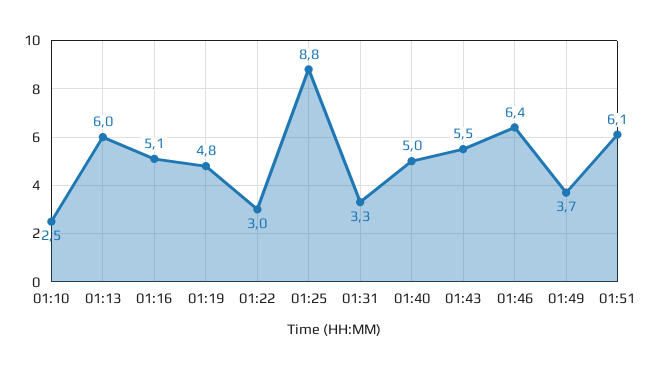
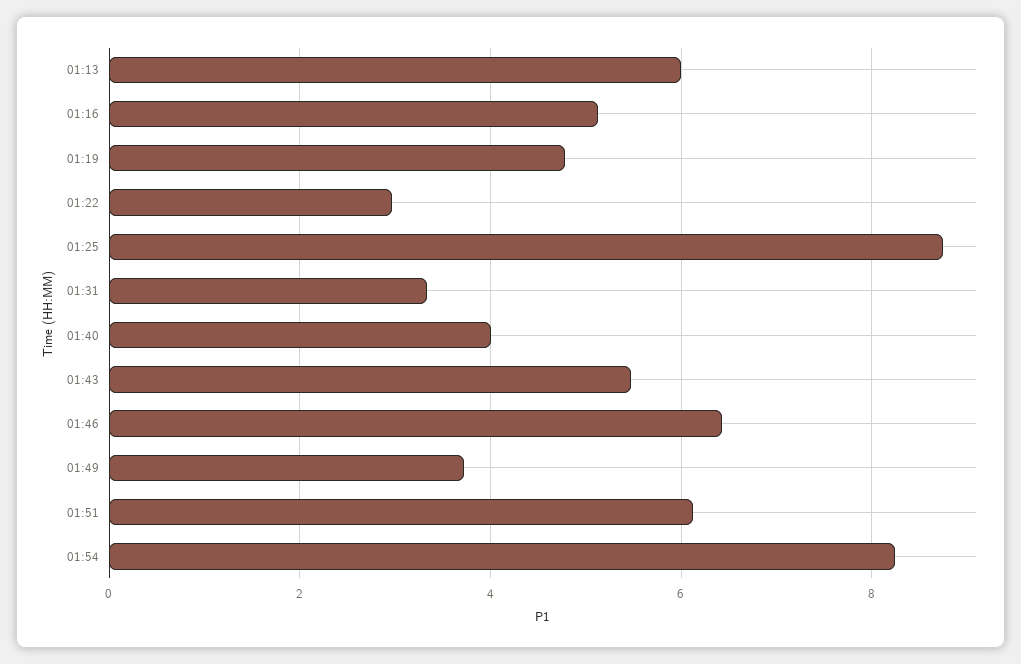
01:10: 2.5 -> none
01:40: 5 -> 4
01:54: none -> 8.2

